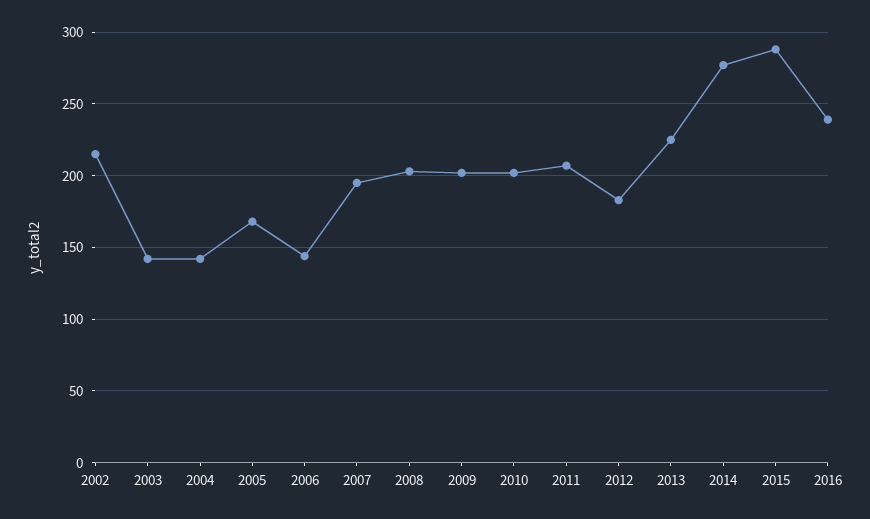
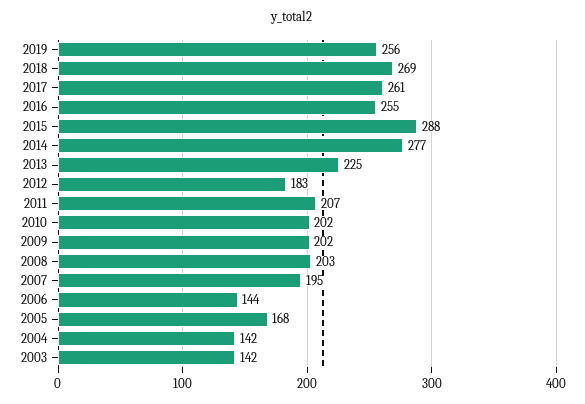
2002: 215 -> none
2016: 240 -> 255
2019: none -> 256
2018: none -> 269
2017: none -> 261

